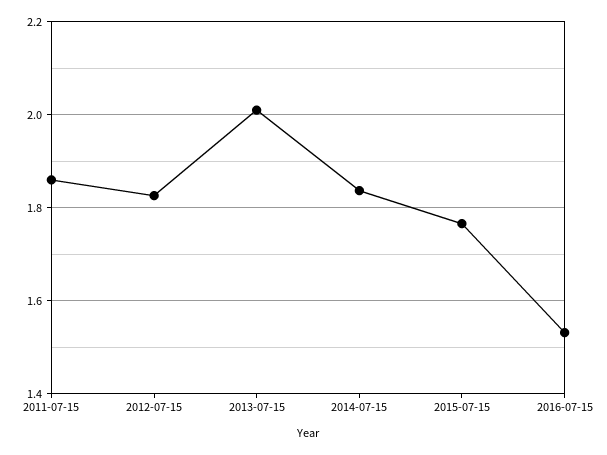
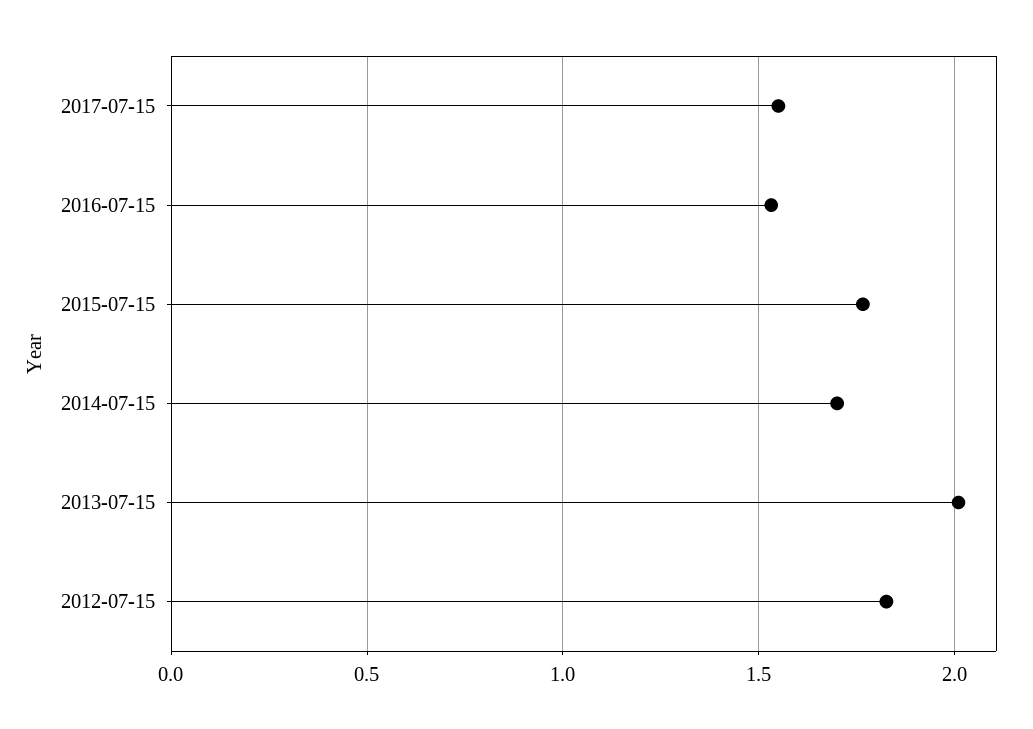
2011-07-15: 1.86 -> none
2014-07-15: 1.84 -> 1.7
2017-07-15: none -> 1.55

